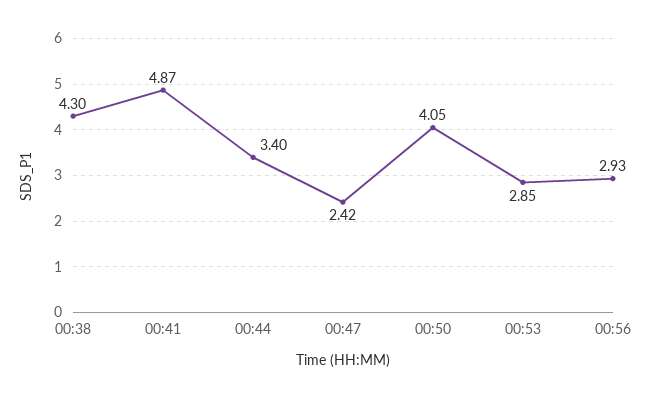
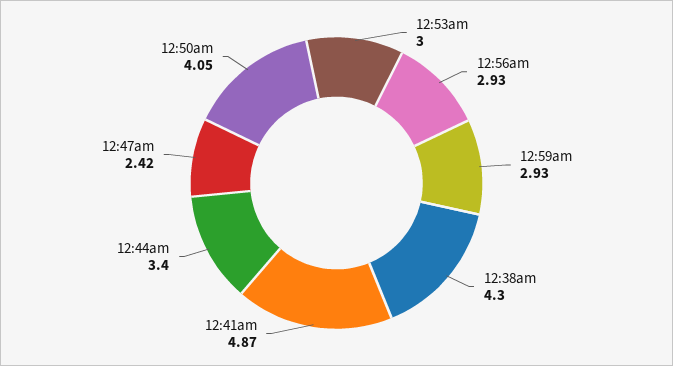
00:53: 2.85 -> 3
12:59am: none -> 2.93

